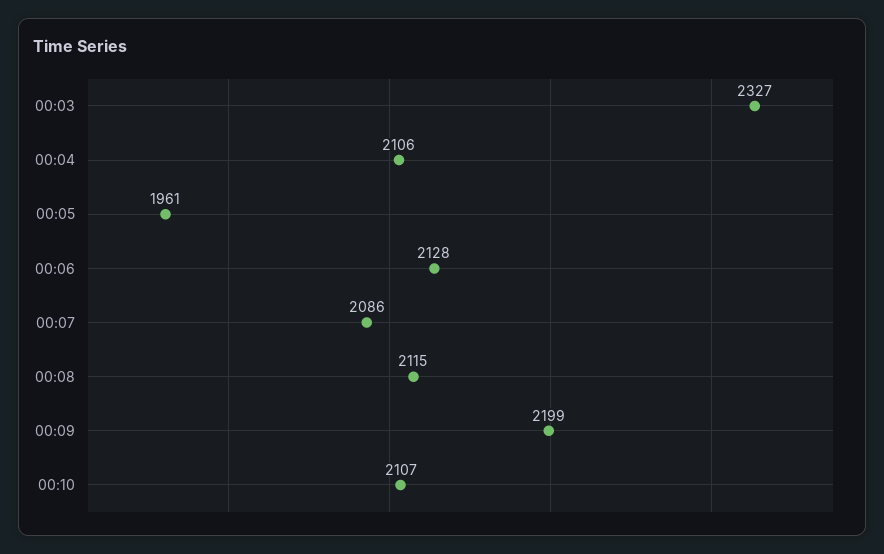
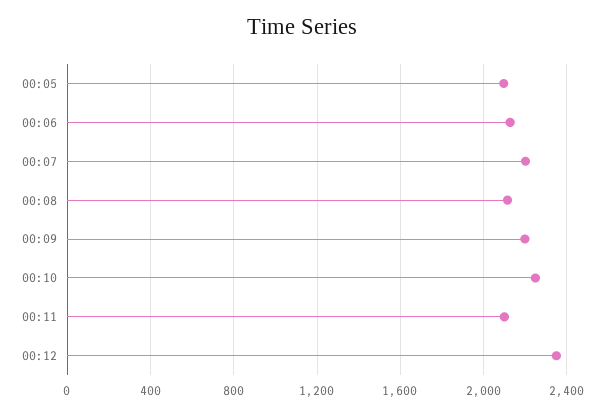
00:03: 2327 -> none
00:04: 2106 -> none
00:05: 1961 -> 2100
00:07: 2086 -> 2200
00:10: 2107 -> 2250
00:11: none -> 2100
00:12: none -> 2350

